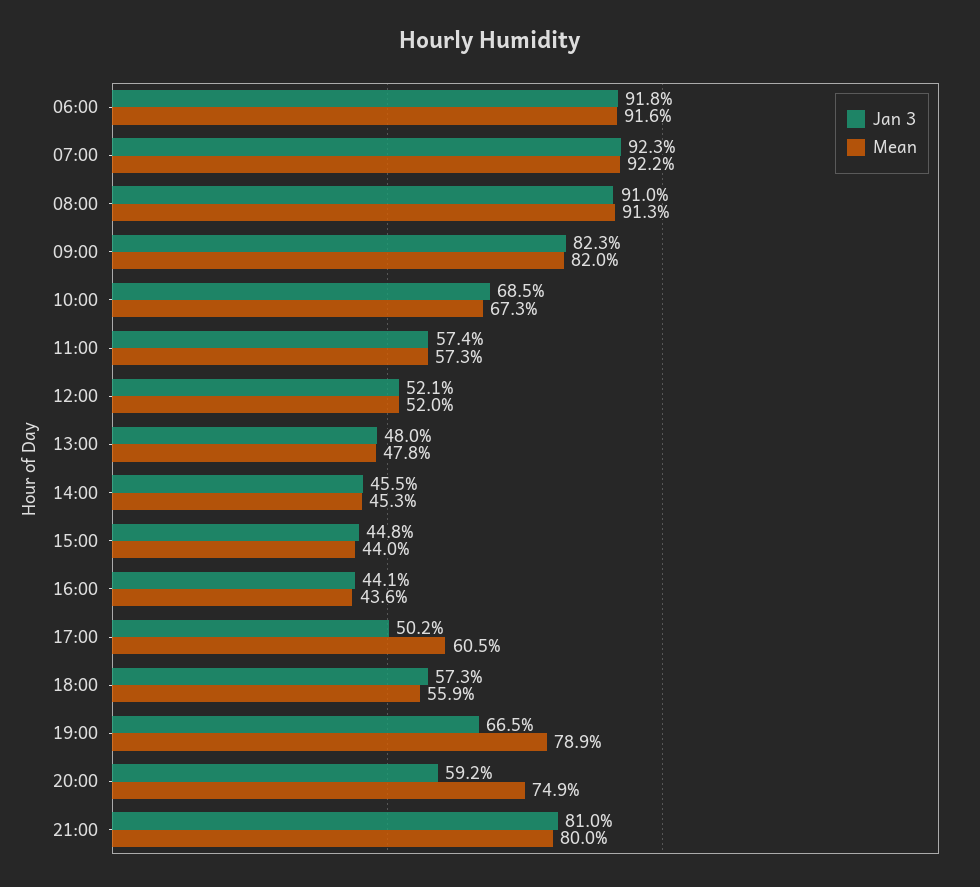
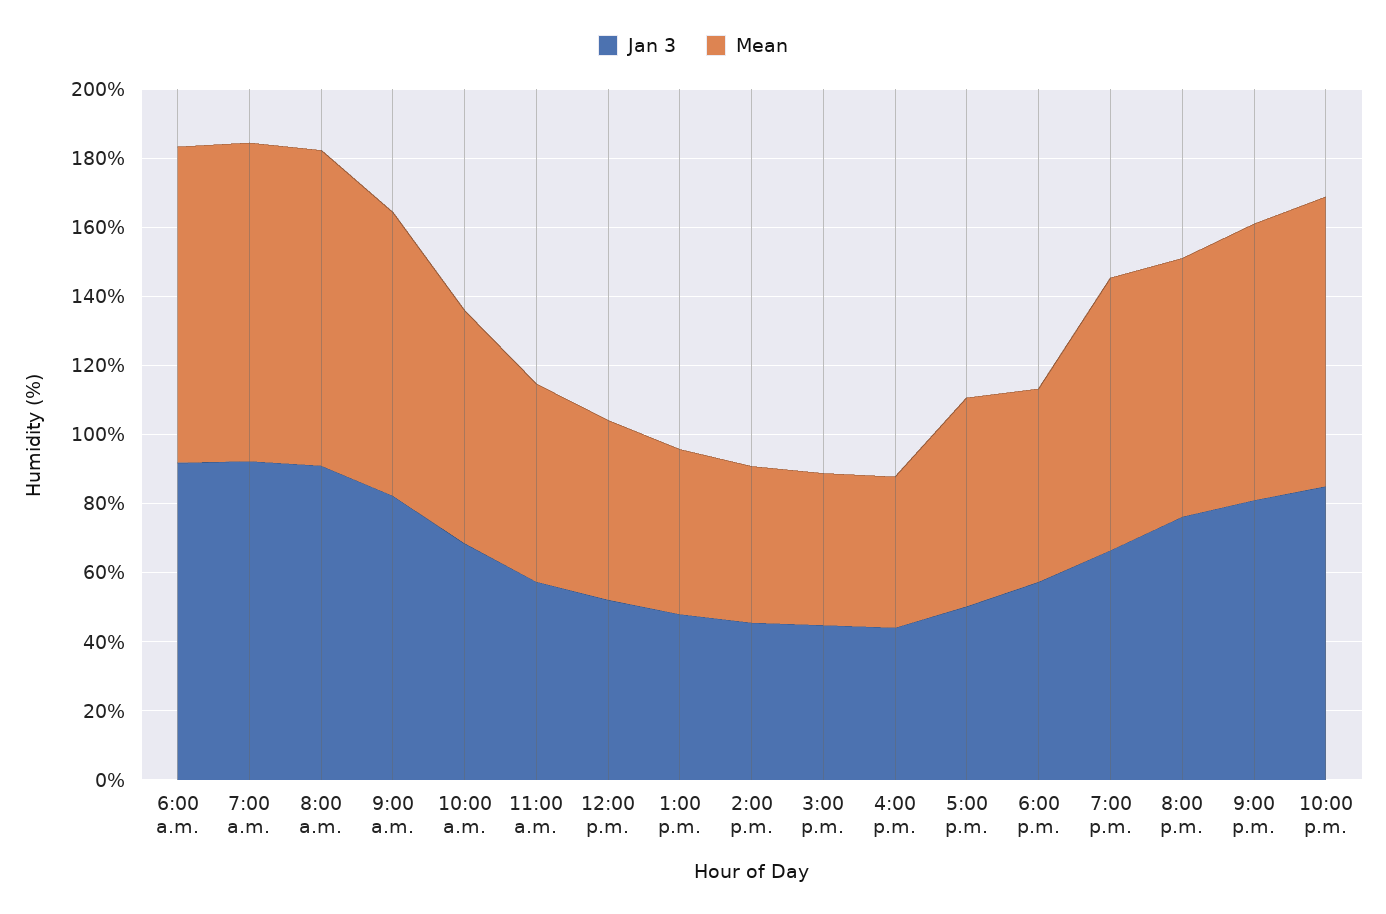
Jan 3, 20:00: 59.2 -> 75
Jan 3, 10:00 p.m.: none -> 85
Mean, 10:00 p.m.: none -> 85

